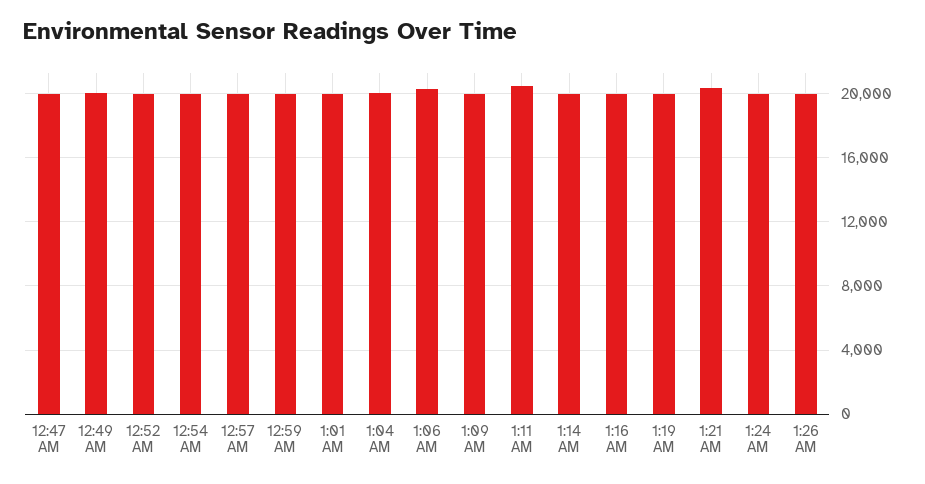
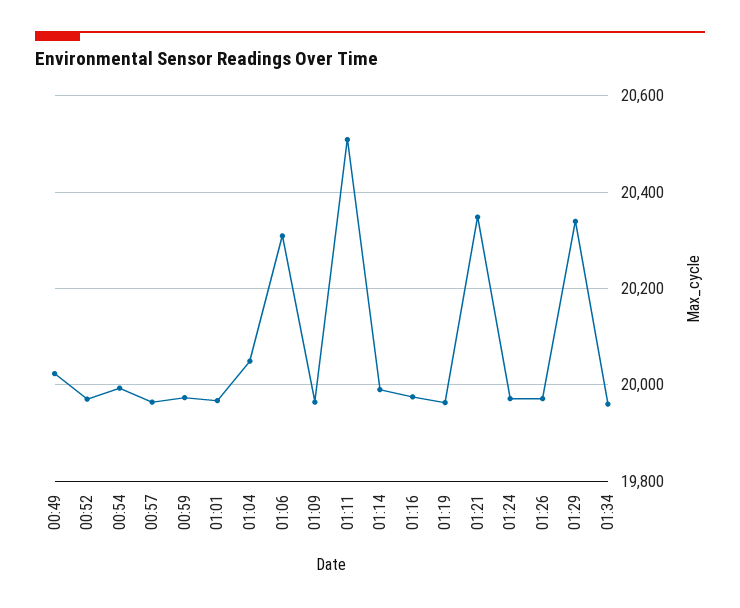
12:47 AM: 20000 -> none
01:29: none -> 20340
01:34: none -> 19960

